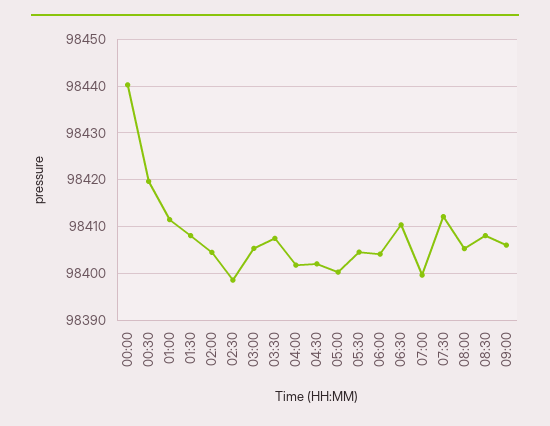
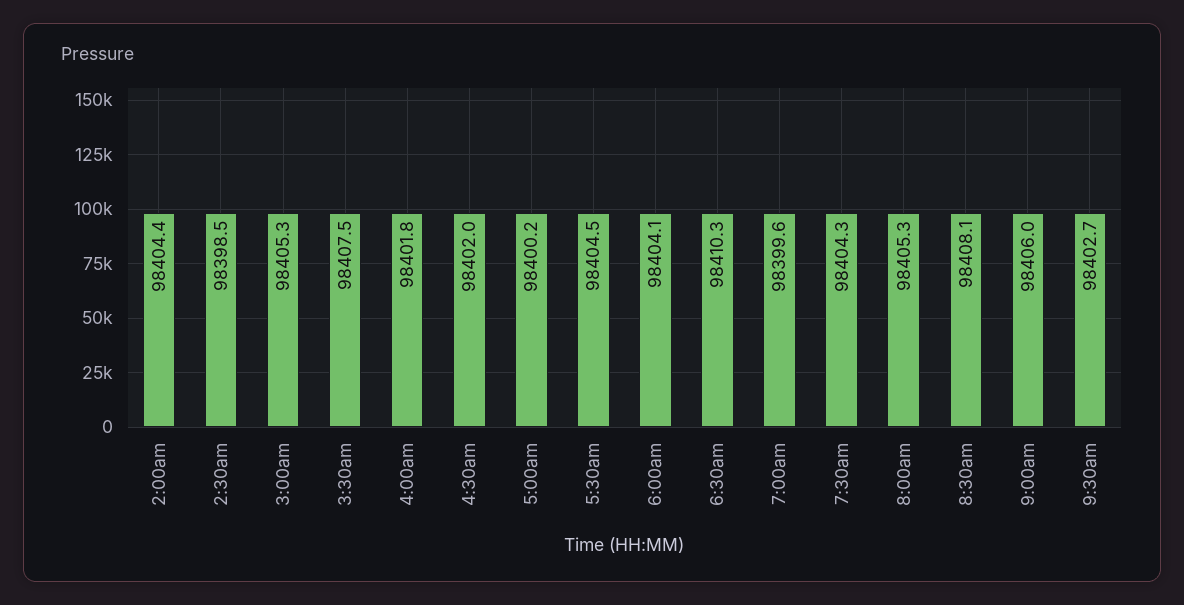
00:00: 98440 -> none
00:30: 98420 -> none
01:00: 98412 -> none
01:30: 98408 -> none
07:30: 98412 -> 98404.3
9:30am: none -> 98402.7

